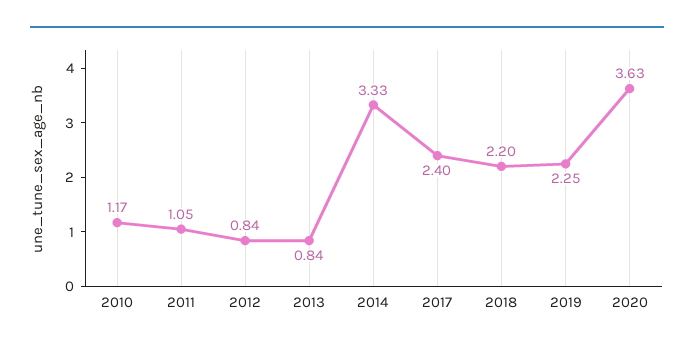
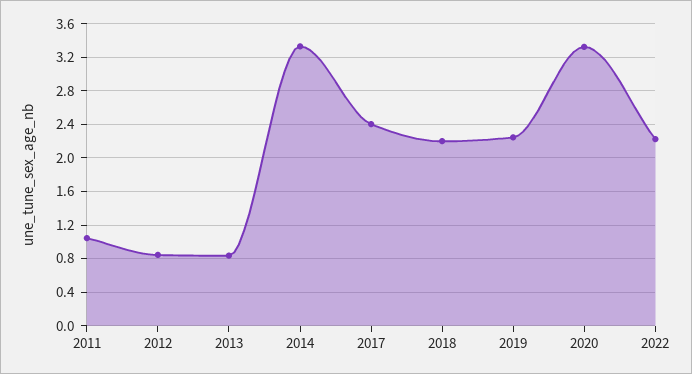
2010: 1.17 -> none
2020: 3.63 -> 3.3
2022: none -> 2.2

